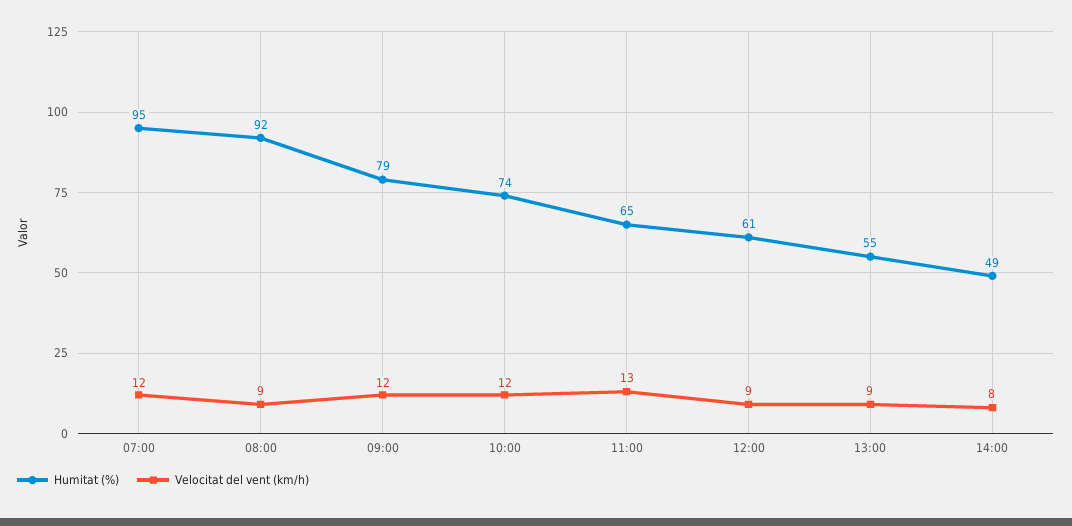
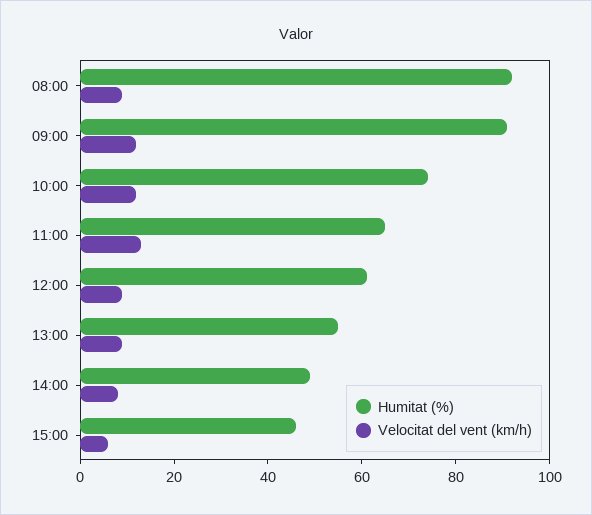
Humitat (%), 07:00: 95 -> none
Velocitat del vent (km/h), 07:00: 12 -> none
Humitat (%), 09:00: 79 -> 90
Humitat (%), 15:00: none -> 45
Velocitat del vent (km/h), 15:00: none -> 5

